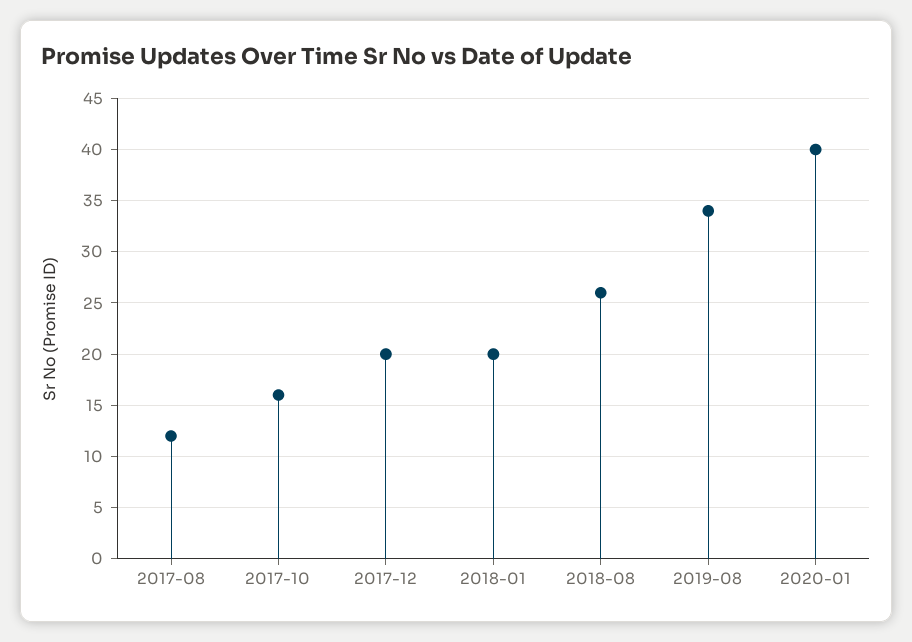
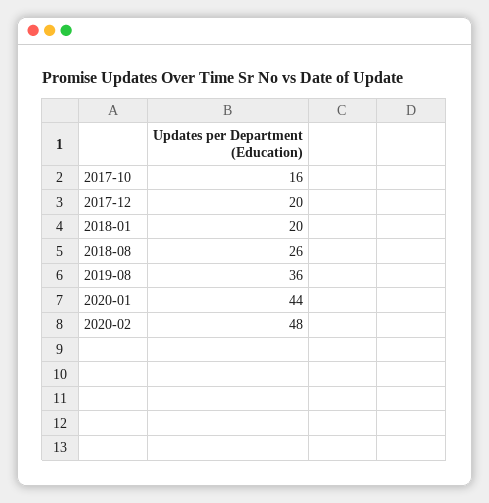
2017-08: 12 -> none
2019-08: 34 -> 36
2020-01: 40 -> 44
2020-02: none -> 48

